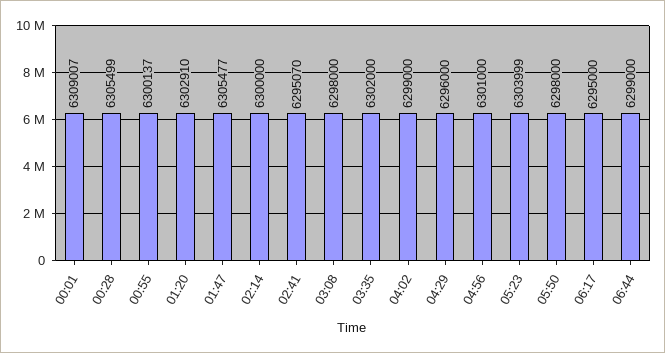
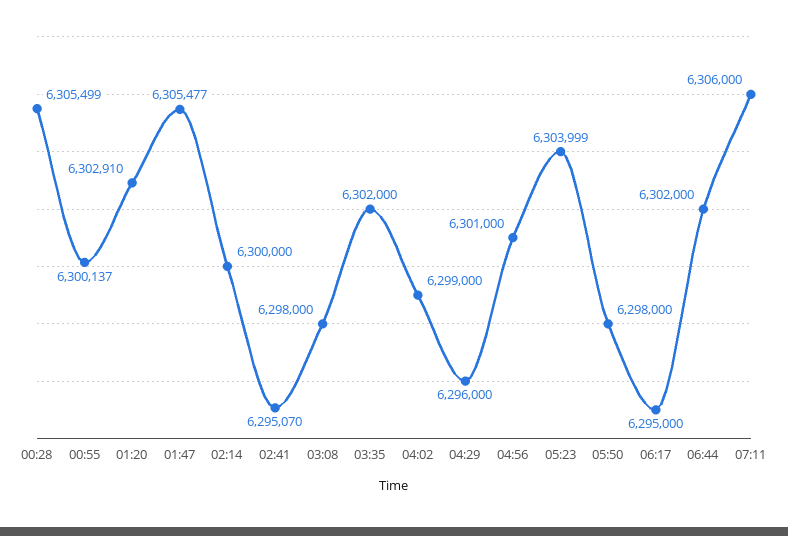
00:01: 6309007 -> none
06:44: 6299000 -> 6302000
07:11: none -> 6306000

